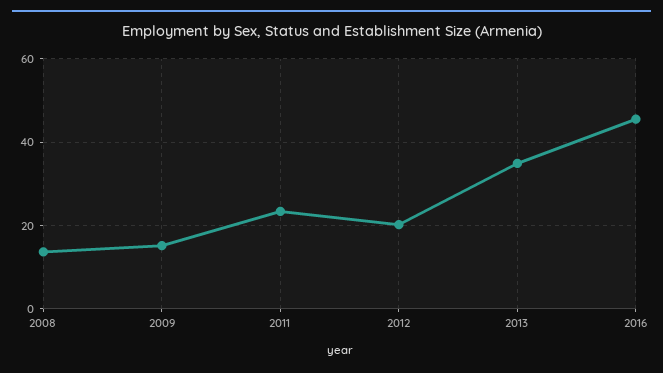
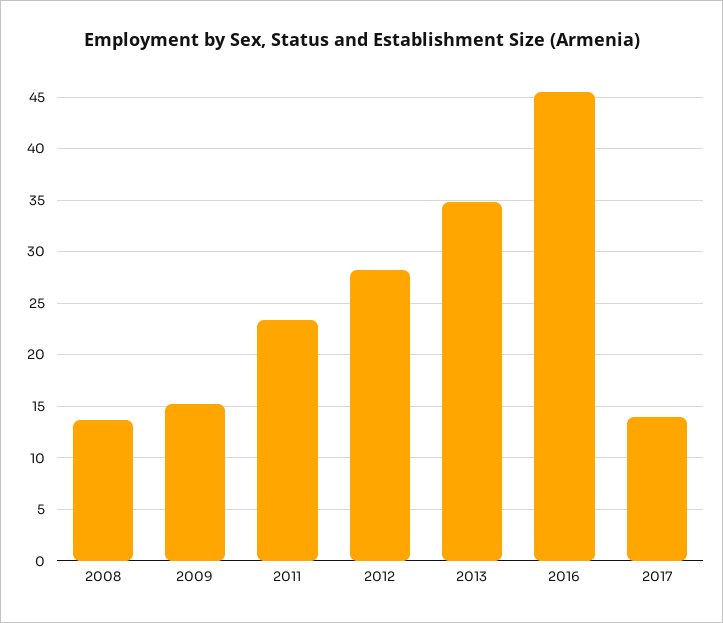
2012: 20 -> 28
2017: none -> 14

